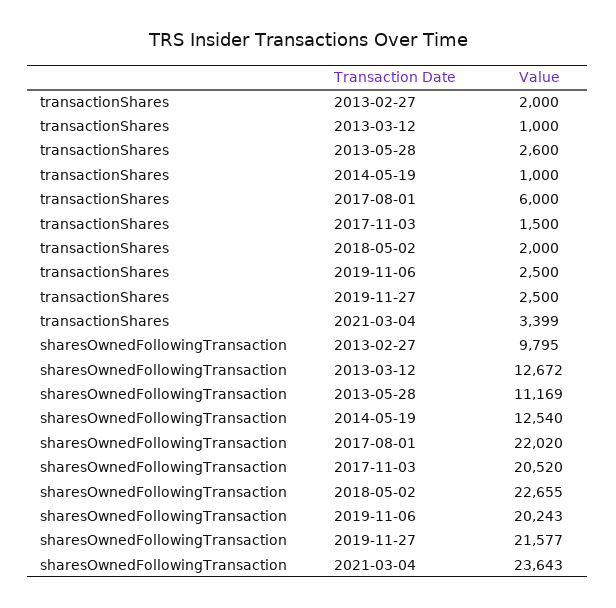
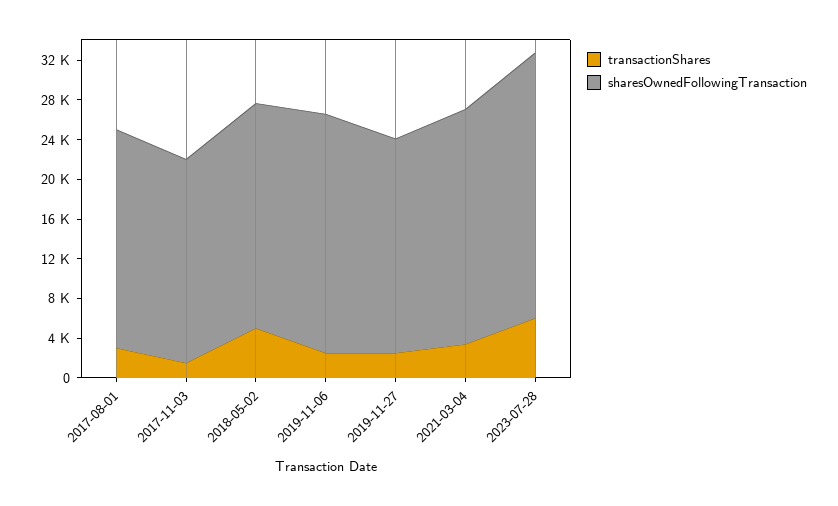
transactionShares, 2013-02-27: 2000 -> none
transactionShares, 2013-03-12: 1000 -> none
transactionShares, 2013-05-28: 2600 -> none
transactionShares, 2014-05-19: 1000 -> none
transactionShares, 2017-08-01: 6000 -> 3000
transactionShares, 2018-05-02: 2000 -> 5000
sharesOwnedFollowingTransaction, 2013-02-27: 9795 -> none
sharesOwnedFollowingTransaction, 2013-03-12: 12672 -> none
sharesOwnedFollowingTransaction, 2013-05-28: 11169 -> none
sharesOwnedFollowingTransaction, 2014-05-19: 12540 -> none
sharesOwnedFollowingTransaction, 2019-11-06: 20243 -> 24000
transactionShares, 2023-07-28: none -> 6000
sharesOwnedFollowingTransaction, 2023-07-28: none -> 27000

